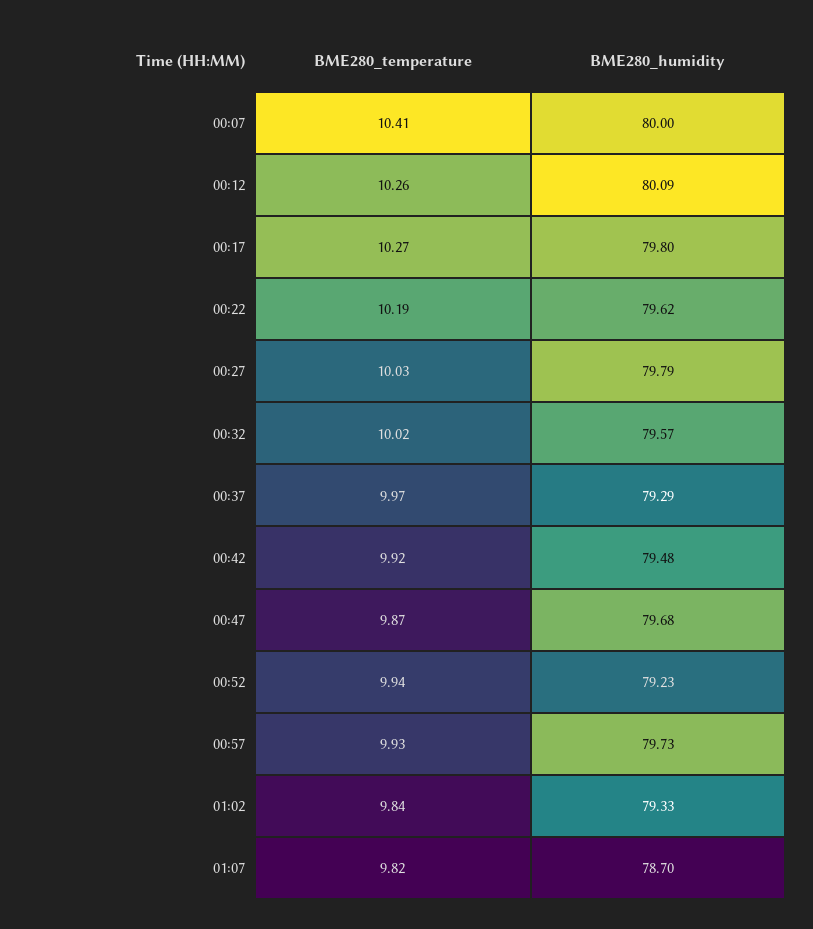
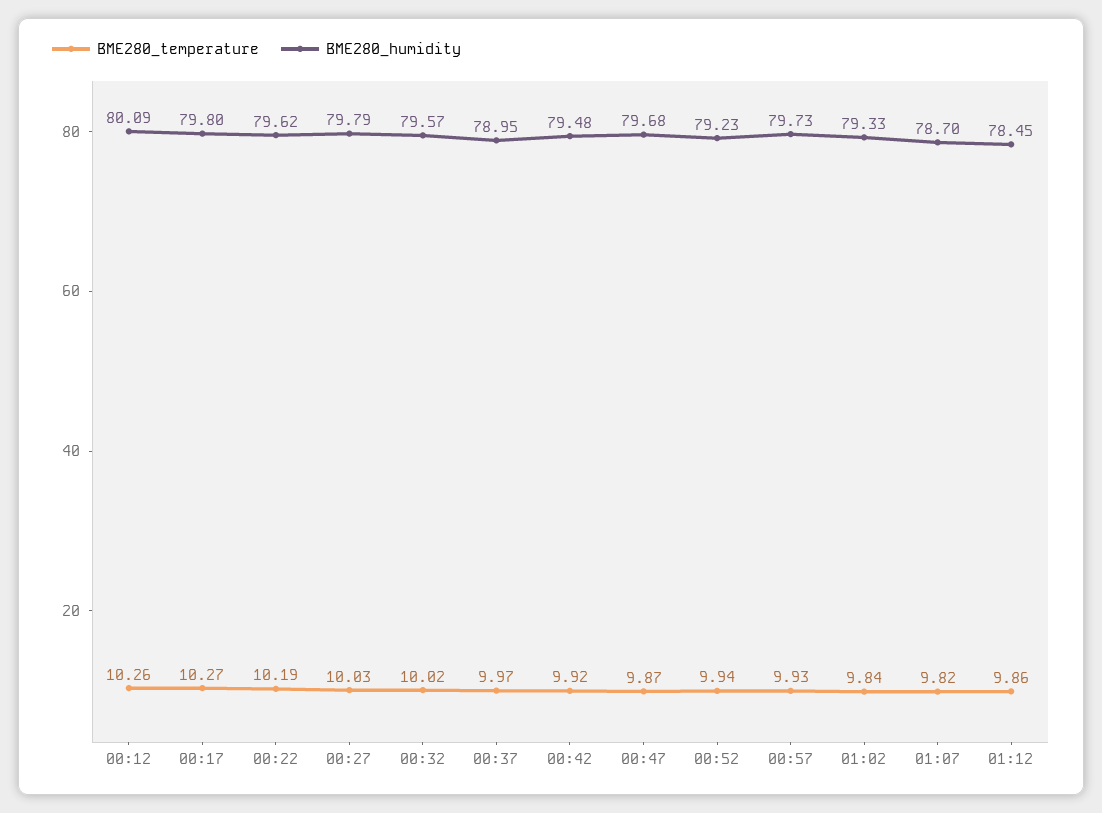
BME280_temperature, 00:07: 10.41 -> none
BME280_humidity, 00:07: 80 -> none
BME280_humidity, 00:37: 79.29 -> 78.95
BME280_temperature, 01:12: none -> 9.86
BME280_humidity, 01:12: none -> 78.45

